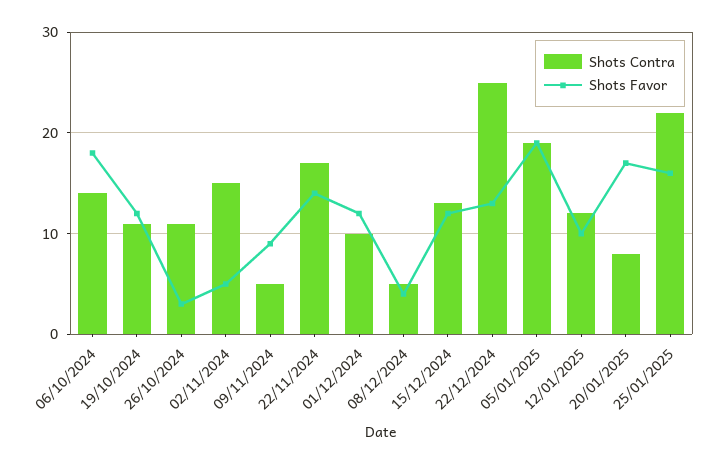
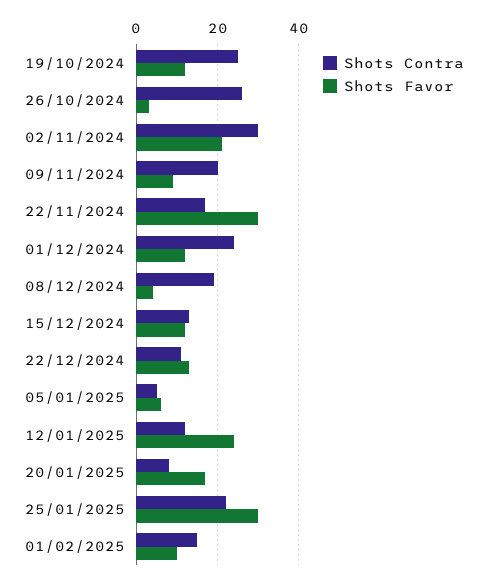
Shots Contra, 06/10/2024: 14 -> none
Shots Favor, 06/10/2024: 18 -> none
Shots Contra, 19/10/2024: 11 -> 25
Shots Contra, 26/10/2024: 11 -> 25
Shots Contra, 02/11/2024: 15 -> 30
Shots Favor, 02/11/2024: 5 -> 20
Shots Contra, 09/11/2024: 5 -> 20
Shots Favor, 22/11/2024: 14 -> 30
Shots Contra, 01/12/2024: 10 -> 25
Shots Contra, 08/12/2024: 5 -> 20
Shots Contra, 22/12/2024: 25 -> 10
Shots Contra, 05/01/2025: 19 -> 5
Shots Favor, 05/01/2025: 19 -> 5
Shots Favor, 12/01/2025: 10 -> 25
Shots Favor, 25/01/2025: 16 -> 30
Shots Contra, 01/02/2025: none -> 15
Shots Favor, 01/02/2025: none -> 10

